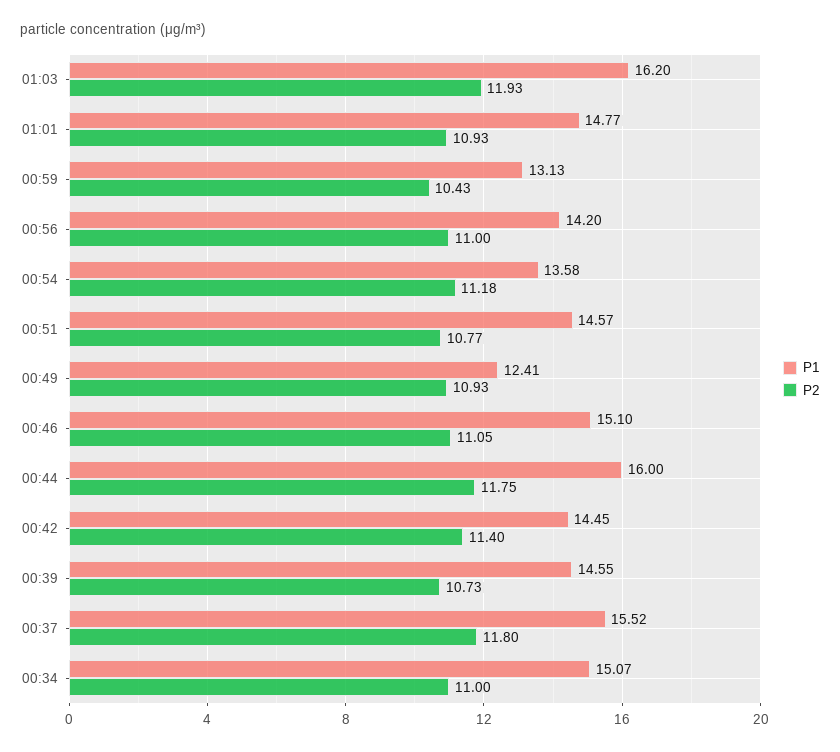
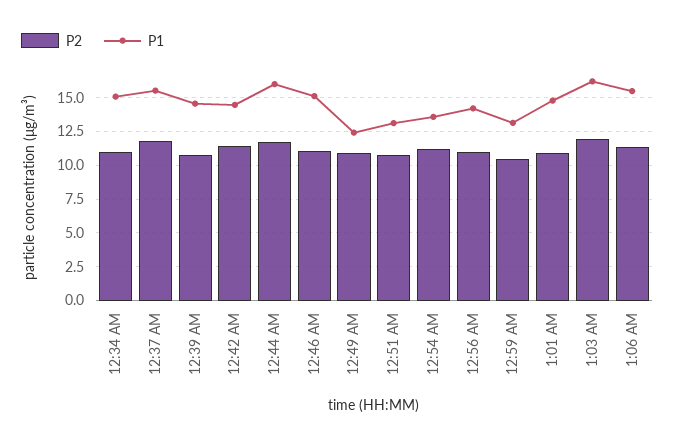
P1, 00:51: 14.57 -> 13
P2, 1:06 AM: none -> 11.5
P1, 1:06 AM: none -> 15.5

